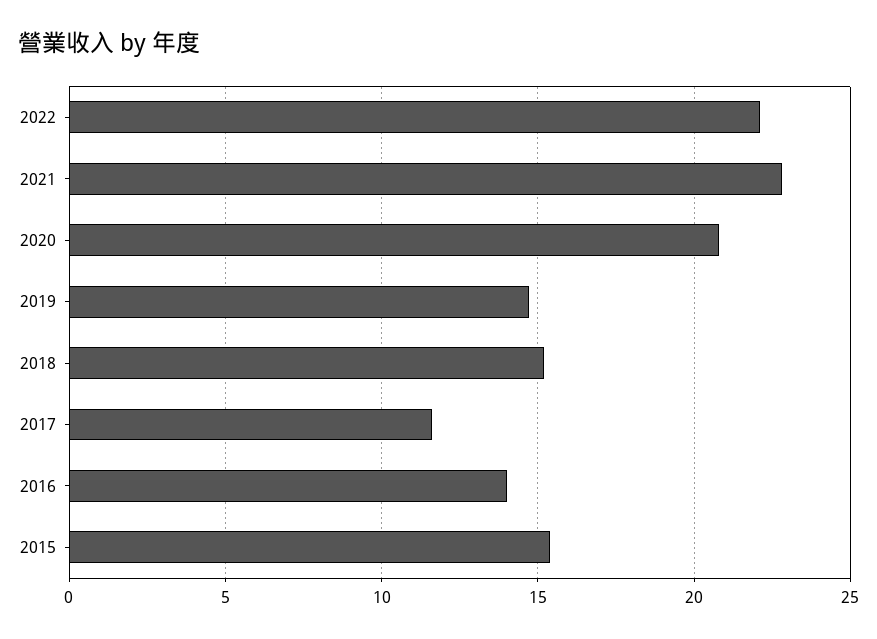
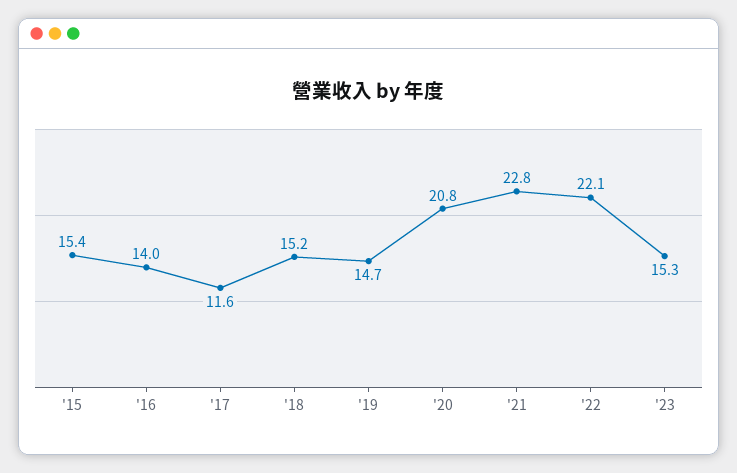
'23: none -> 15.3

